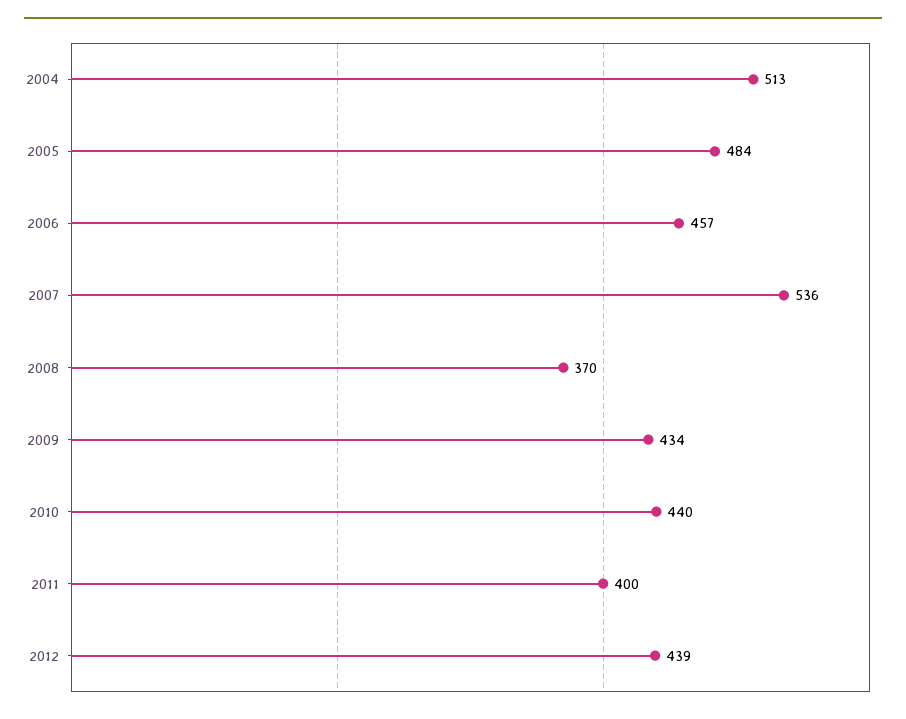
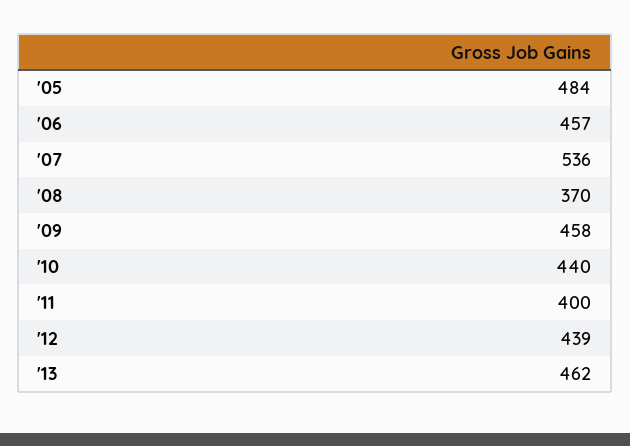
2004: 513 -> none
2009: 434 -> 458
'13: none -> 462

